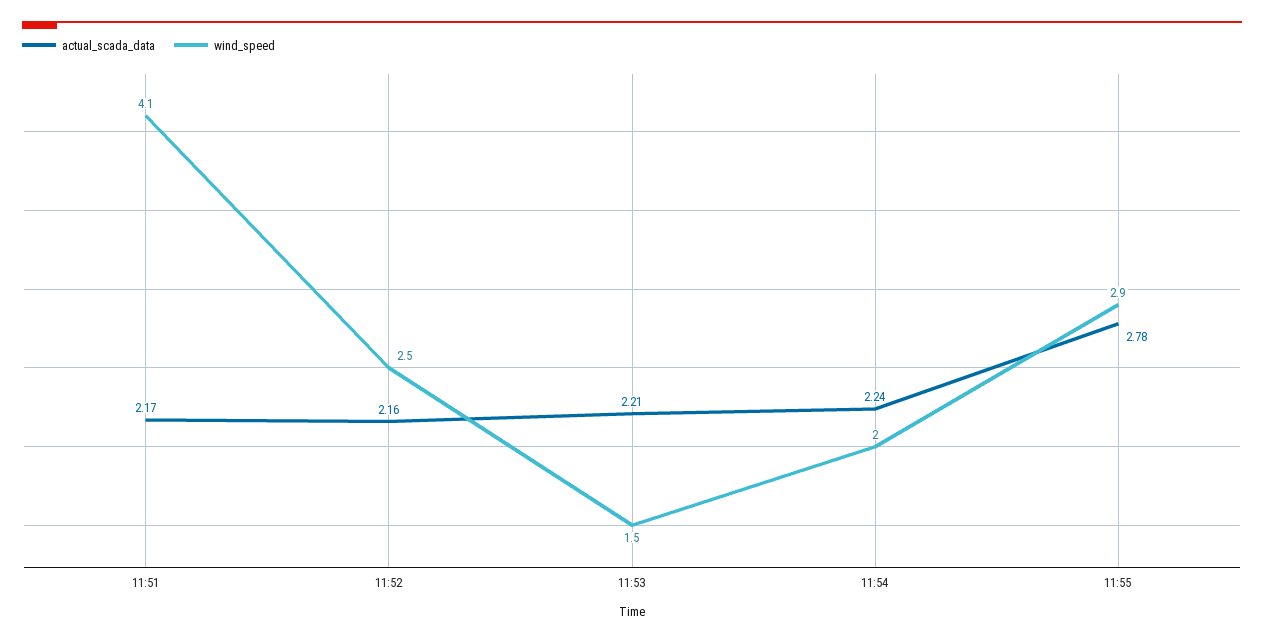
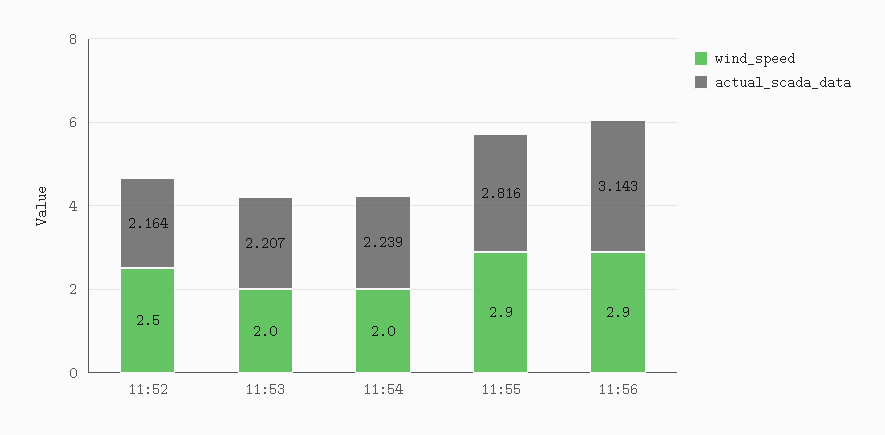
actual_scada_data, 11:51: 2.17 -> none
wind_speed, 11:51: 4.1 -> none
wind_speed, 11:53: 1.5 -> 2
actual_scada_data, 11:55: 2.78 -> 2.816
wind_speed, 11:56: none -> 2.9
actual_scada_data, 11:56: none -> 3.143

